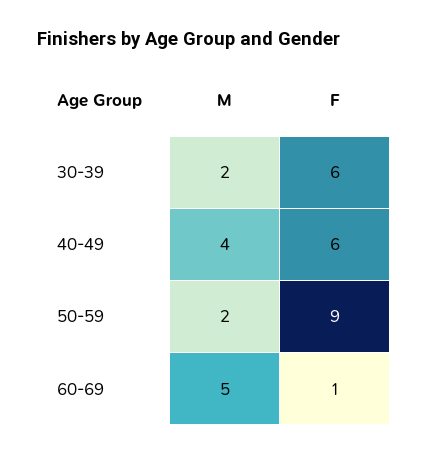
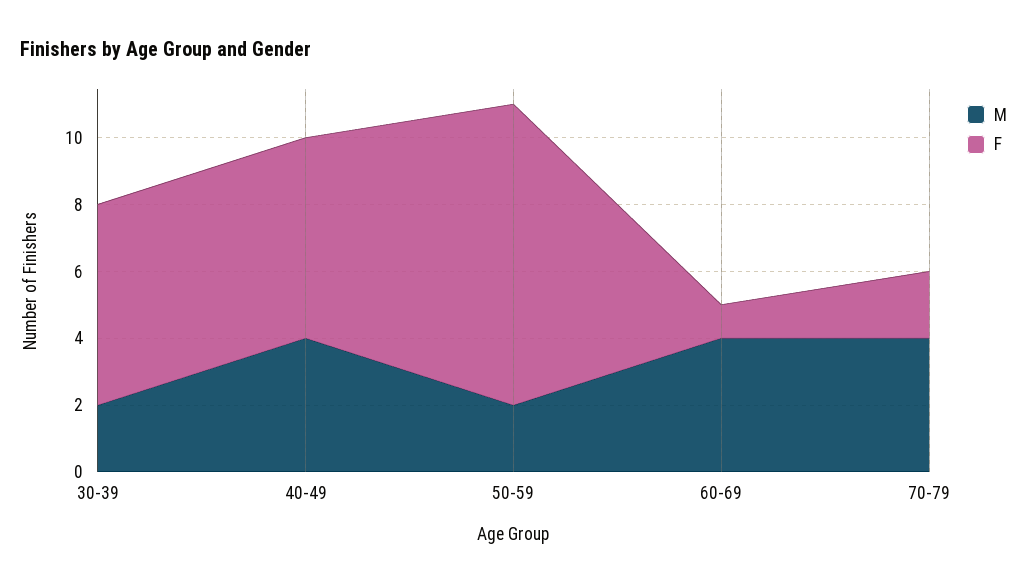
M, 60-69: 5 -> 4
M, 70-79: none -> 4
F, 70-79: none -> 2

